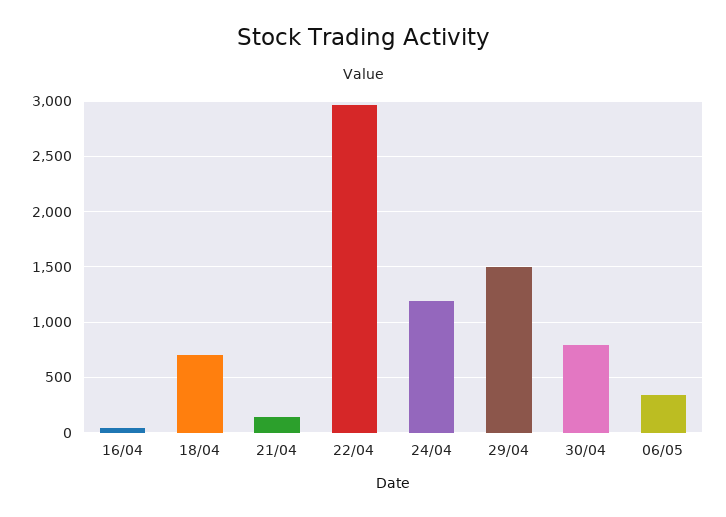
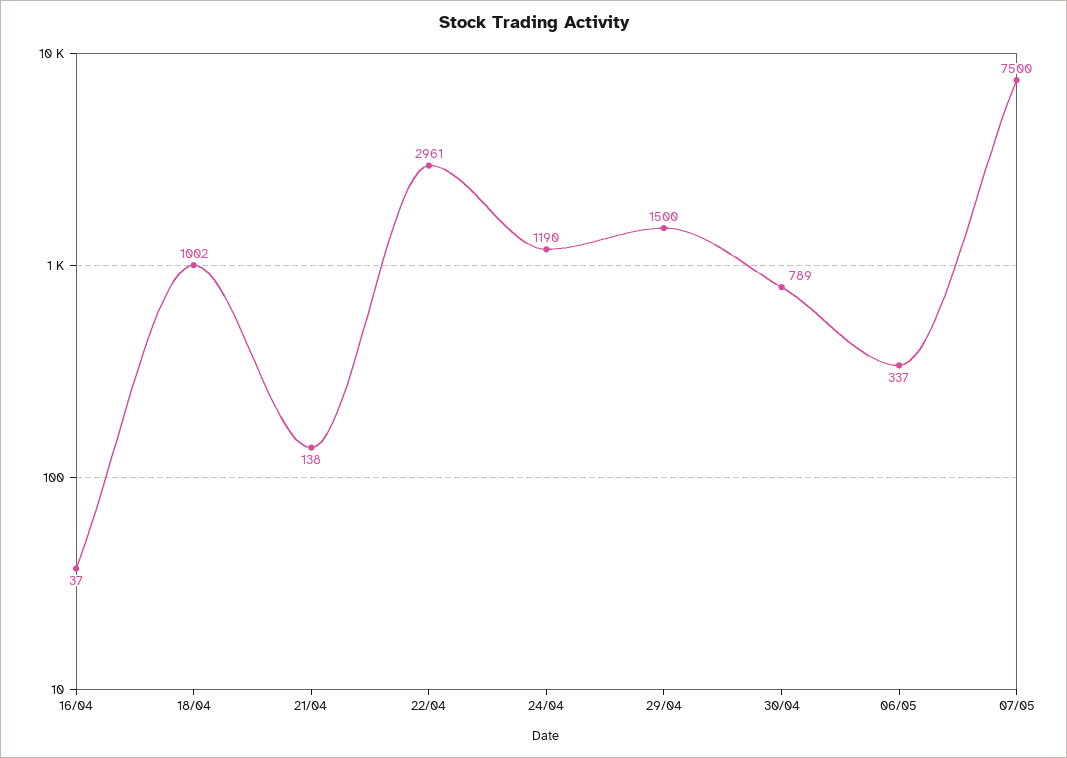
18/04: 700 -> 1002
07/05: none -> 7500

